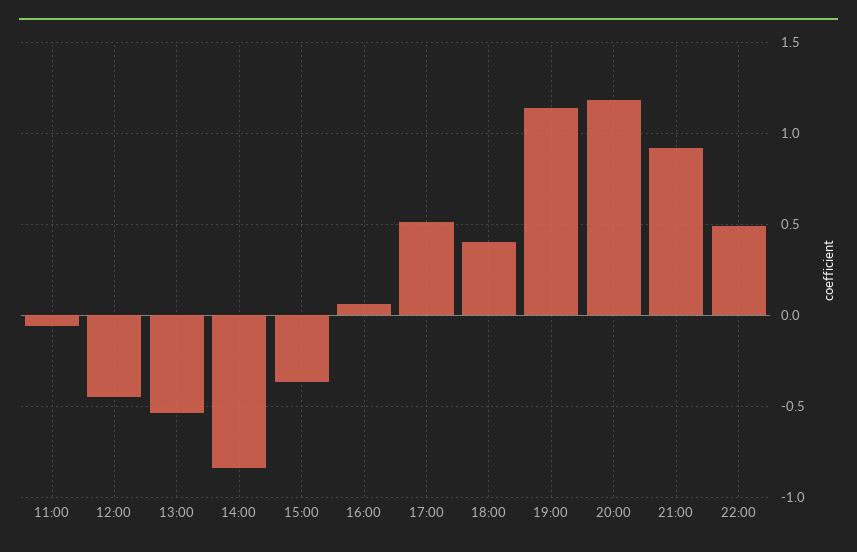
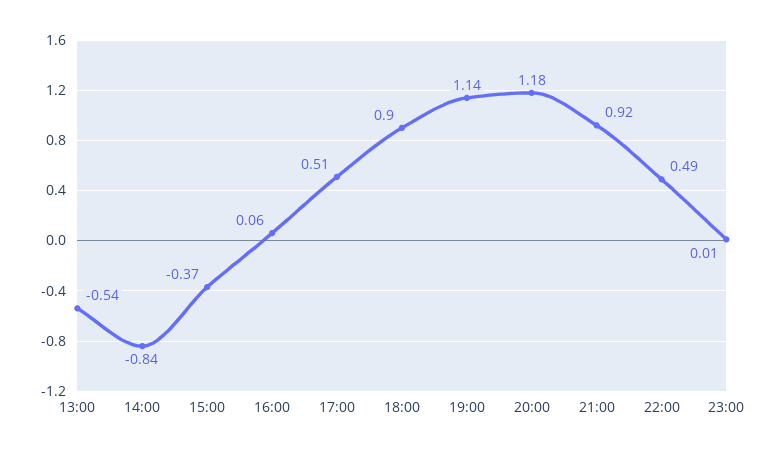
11:00: -0.05 -> none
12:00: -0.45 -> none
18:00: 0.4 -> 0.9
23:00: none -> 0.01

